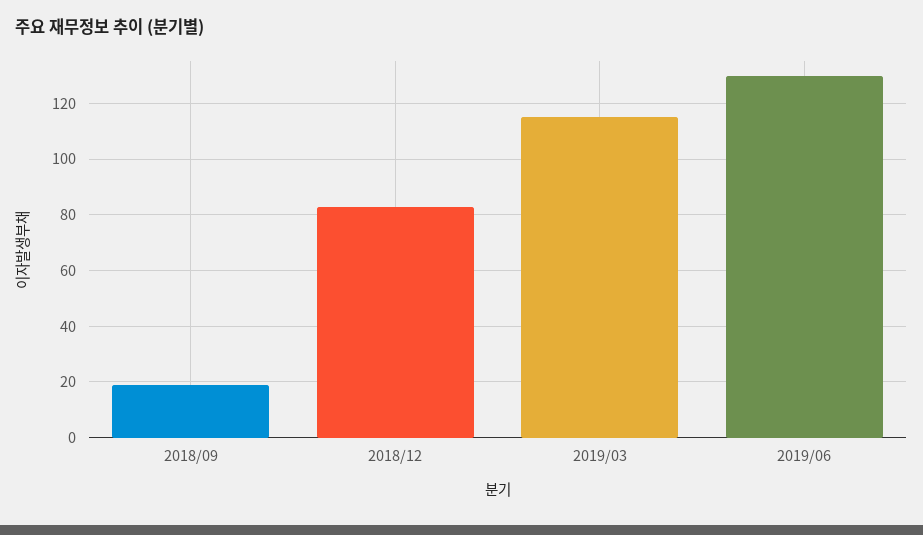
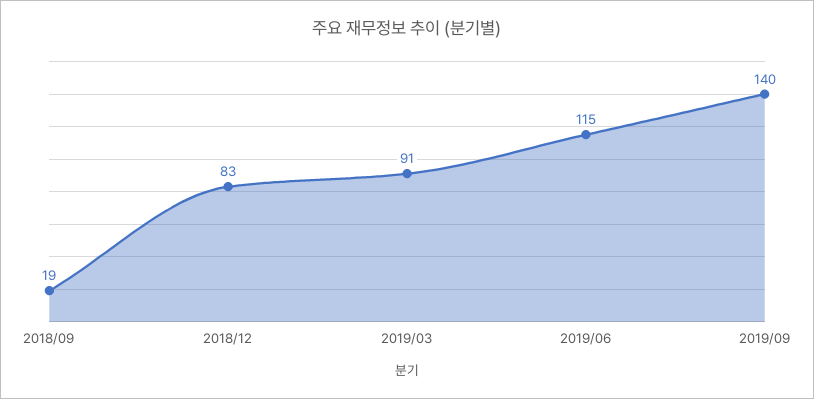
2019/03: 115 -> 91
2019/06: 130 -> 115
2019/09: none -> 140

